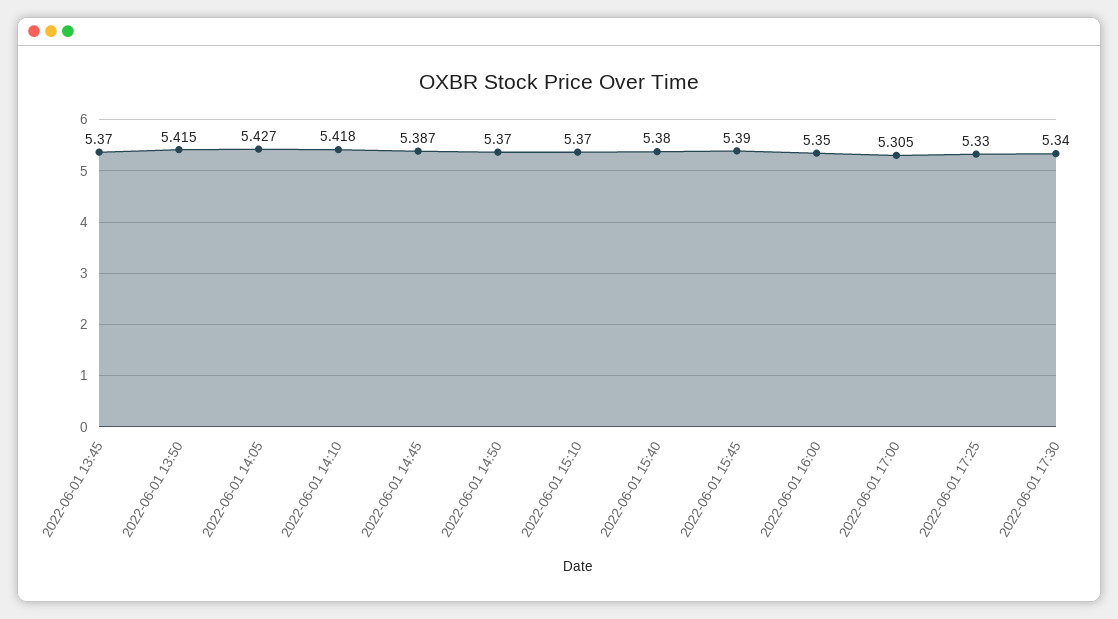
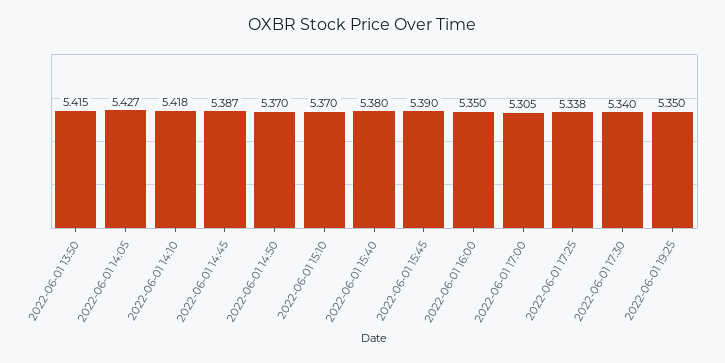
2022-06-01 13:45: 5.37 -> none
2022-06-01 17:25: 5.33 -> 5.338
2022-06-01 19:25: none -> 5.35

